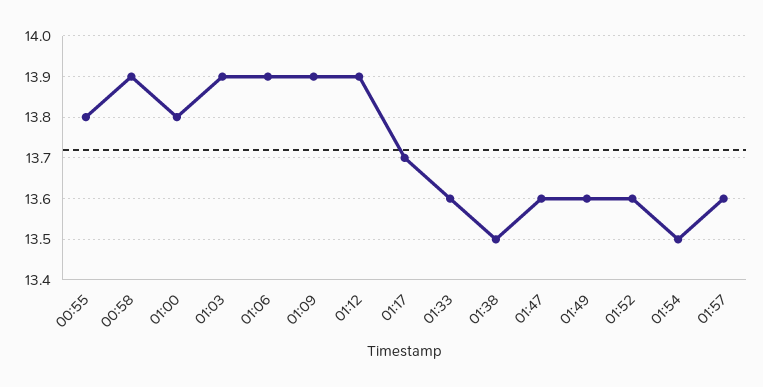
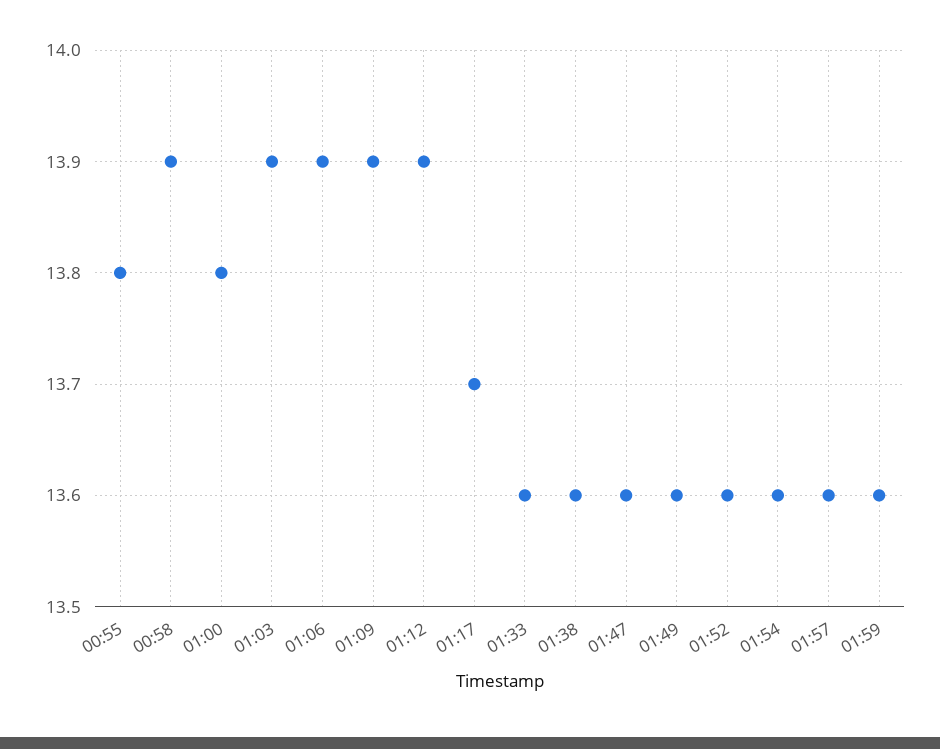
01:38: 13.5 -> 13.6
01:54: 13.5 -> 13.6
01:59: none -> 13.6

